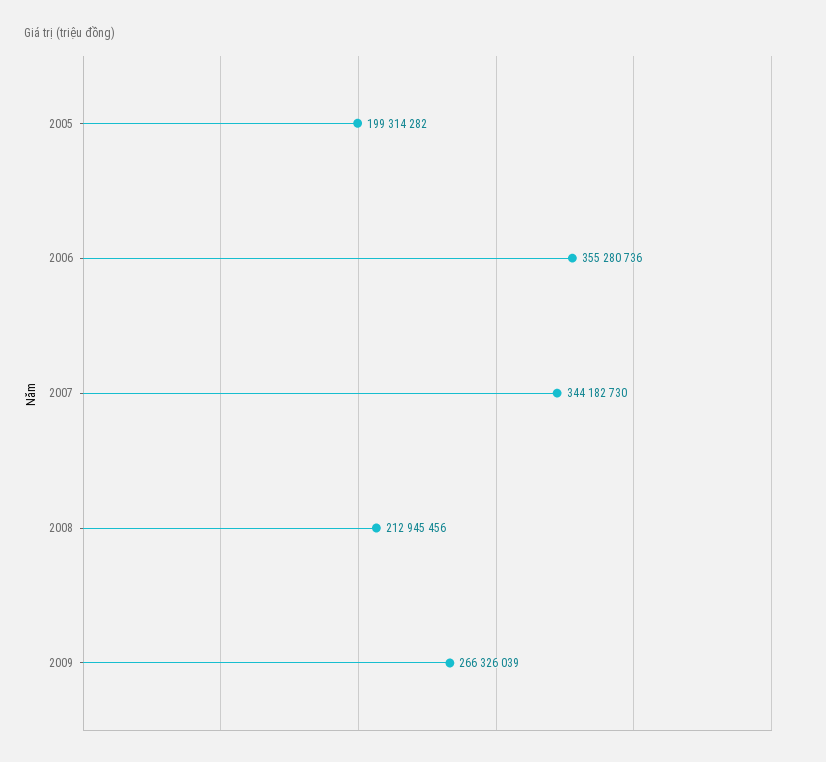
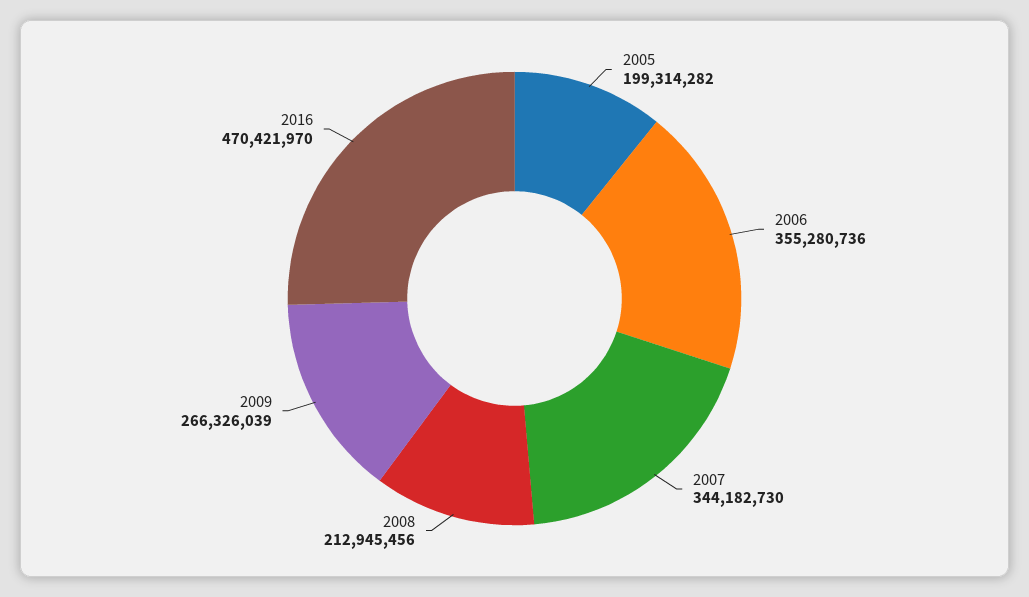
2016: none -> 470421970

